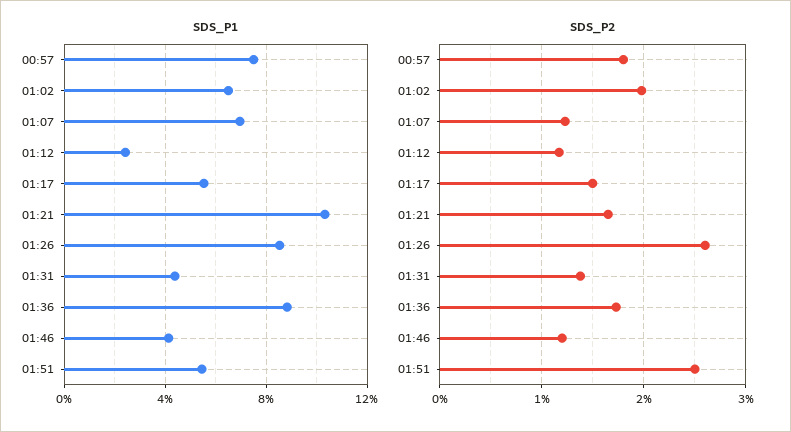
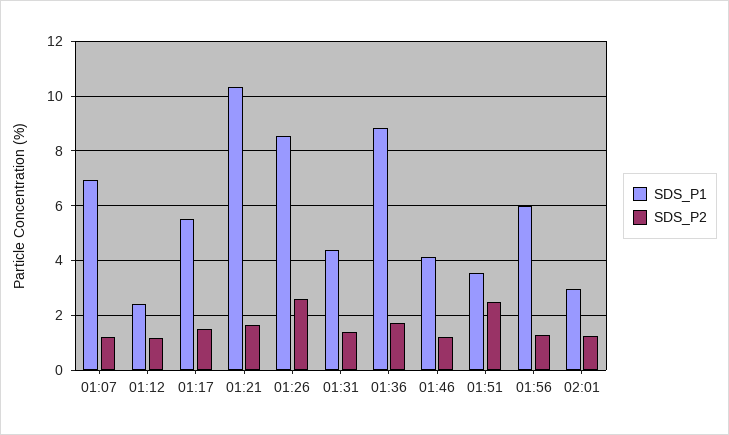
SDS_P1, 00:57: 7.5 -> none
SDS_P1, 01:02: 6.5 -> none
SDS_P1, 01:51: 5.5 -> 3.5
SDS_P2, 00:57: 1.8 -> none
SDS_P2, 01:02: 2 -> none
SDS_P1, 01:56: none -> 6
SDS_P2, 01:56: none -> 1.25
SDS_P1, 02:01: none -> 3
SDS_P2, 02:01: none -> 1.25

